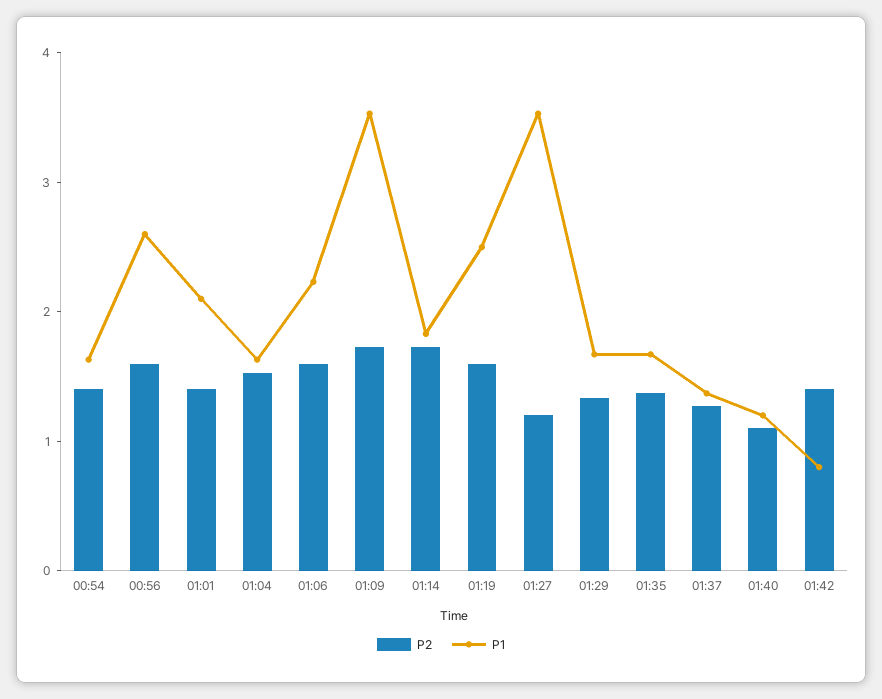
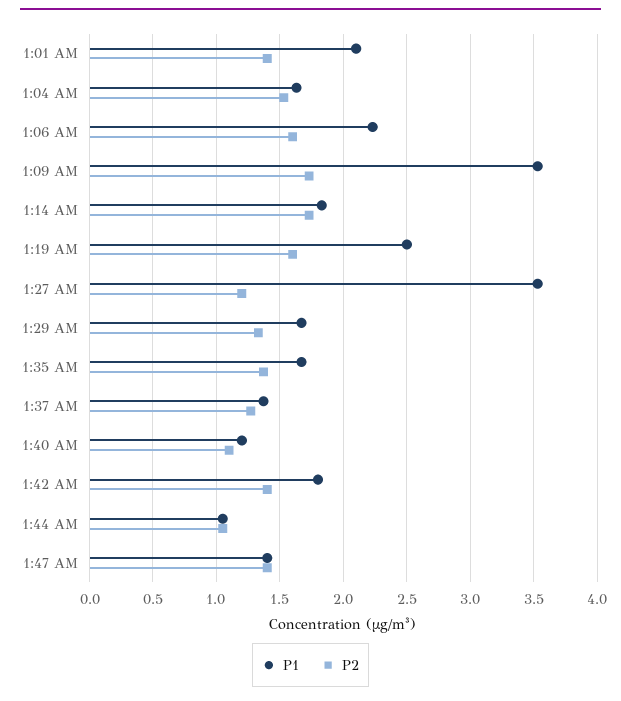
P2, 00:54: 1.4 -> none
P1, 00:54: 1.6 -> none
P2, 00:56: 1.6 -> none
P1, 00:56: 2.6 -> none
P1, 01:42: 0.8 -> 1.8
P1, 1:44 AM: none -> 1.05
P2, 1:44 AM: none -> 1.05
P1, 1:47 AM: none -> 1.4
P2, 1:47 AM: none -> 1.4

